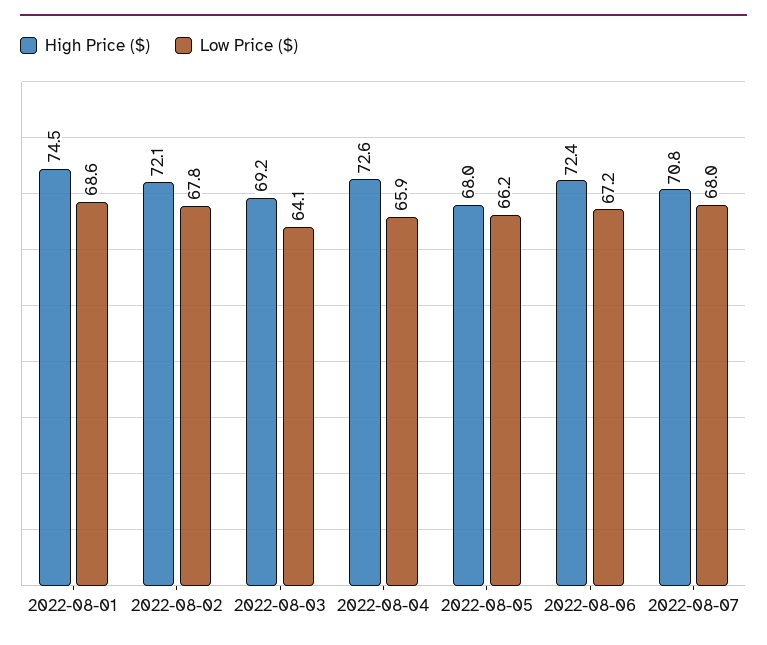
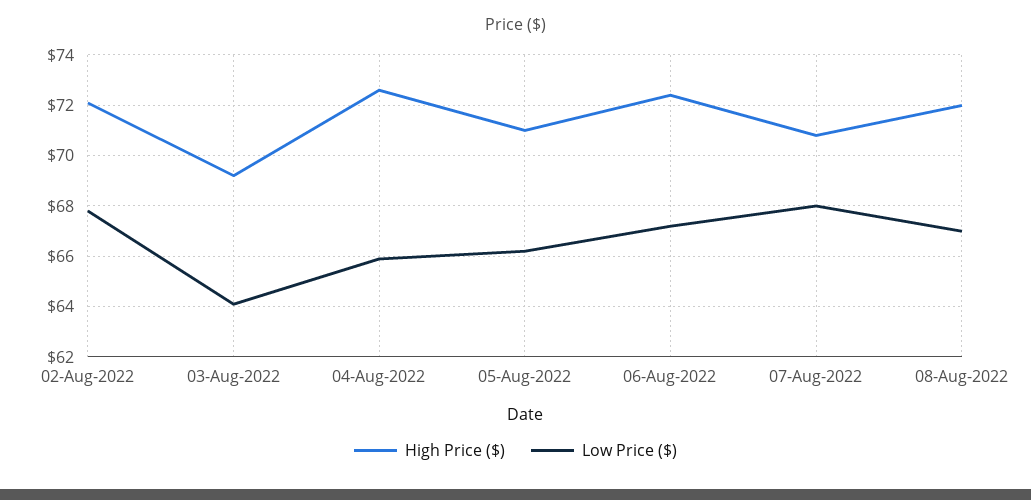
High Price ($), 2022-08-01: 74.5 -> none
Low Price ($), 2022-08-01: 68.6 -> none
High Price ($), 2022-08-05: 68 -> 71
High Price ($), 08-Aug-2022: none -> 72
Low Price ($), 08-Aug-2022: none -> 67

